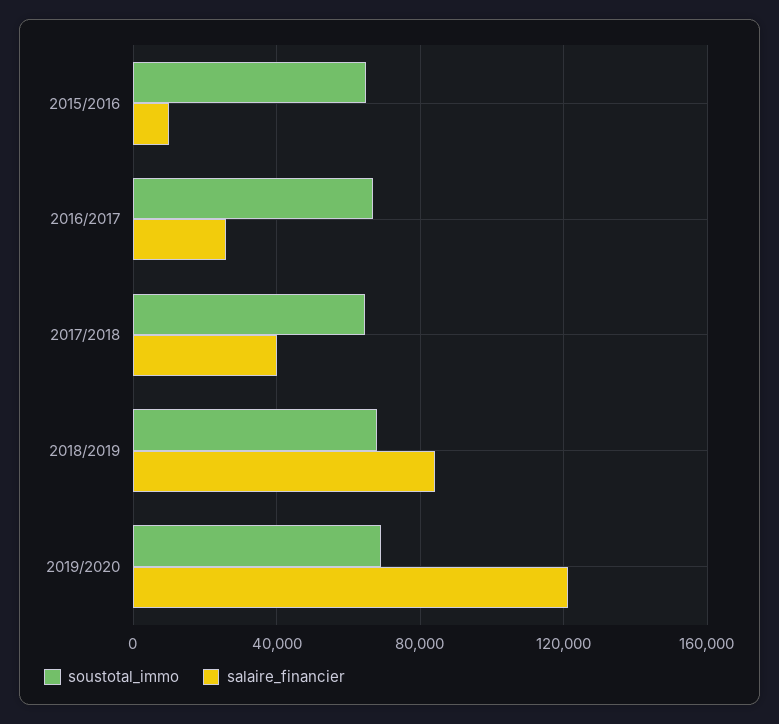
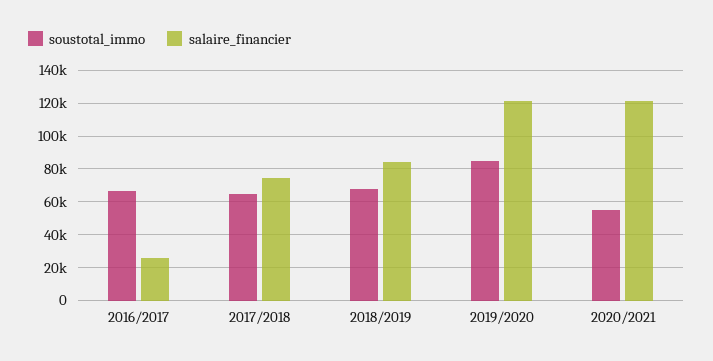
soustotal_immo, 2015/2016: 65000 -> none
salaire_financier, 2015/2016: 10000 -> none
salaire_financier, 2017/2018: 40000 -> 75000
soustotal_immo, 2019/2020: 70000 -> 85000
soustotal_immo, 2020/2021: none -> 55000
salaire_financier, 2020/2021: none -> 120000

